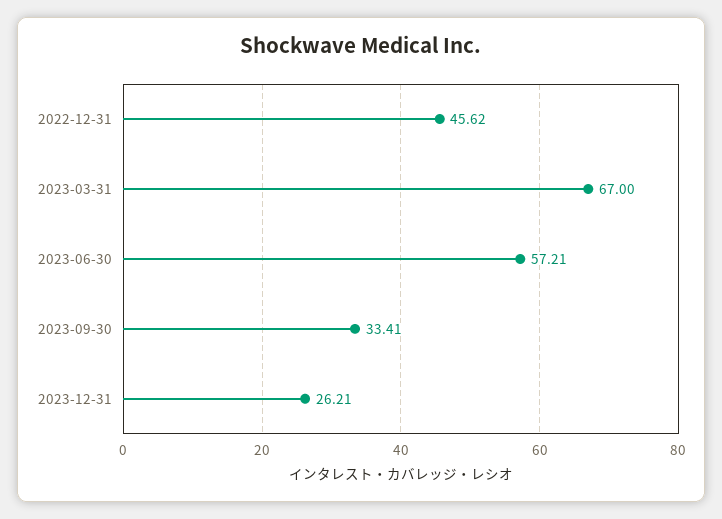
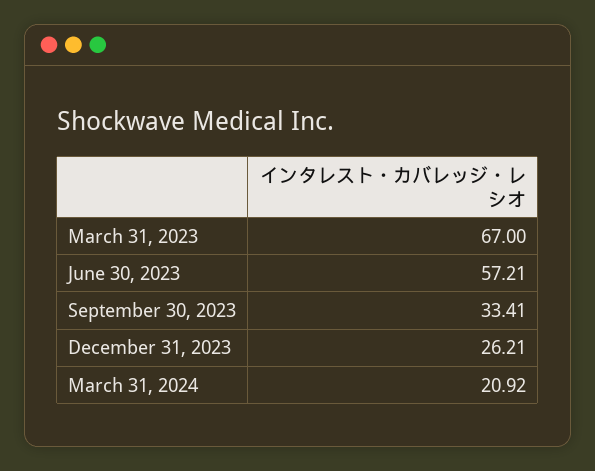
2022-12-31: 45.62 -> none
March 31, 2024: none -> 20.92

